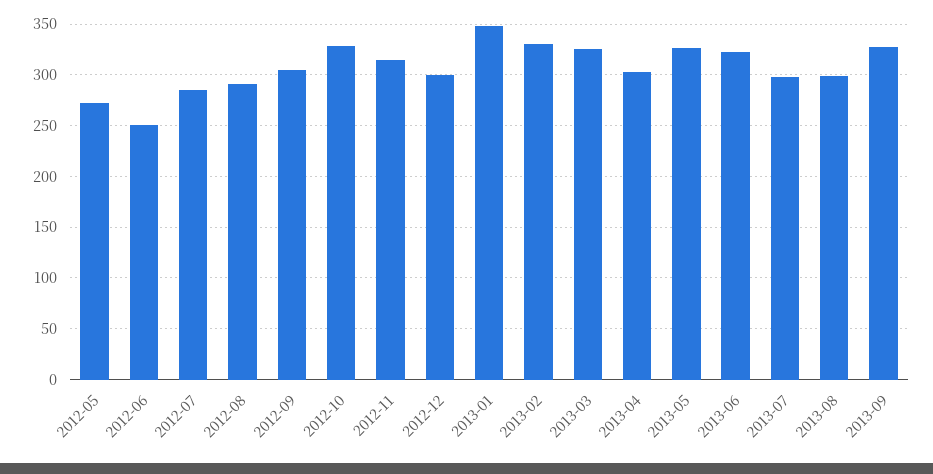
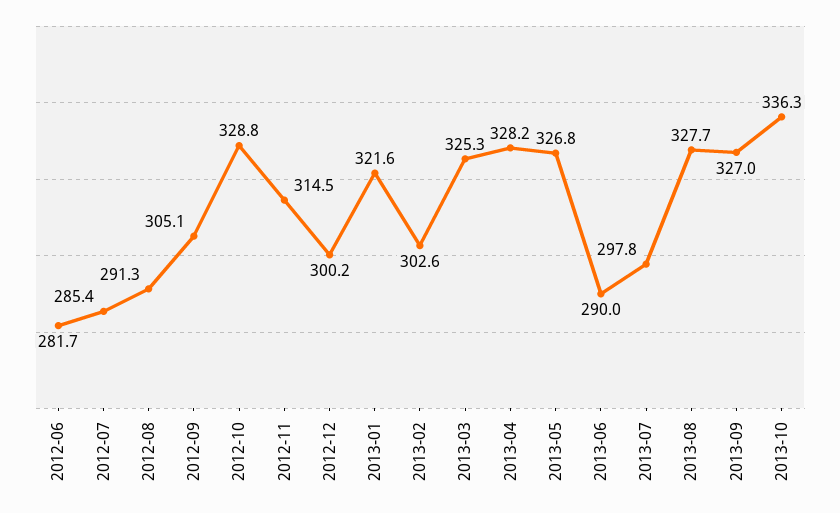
2012-05: 270 -> none
2012-06: 250 -> 281.7
2013-01: 350 -> 321.6
2013-02: 330 -> 302.6
2013-04: 300 -> 328.2
2013-06: 320 -> 290
2013-08: 300 -> 327.7
2013-10: none -> 336.3

